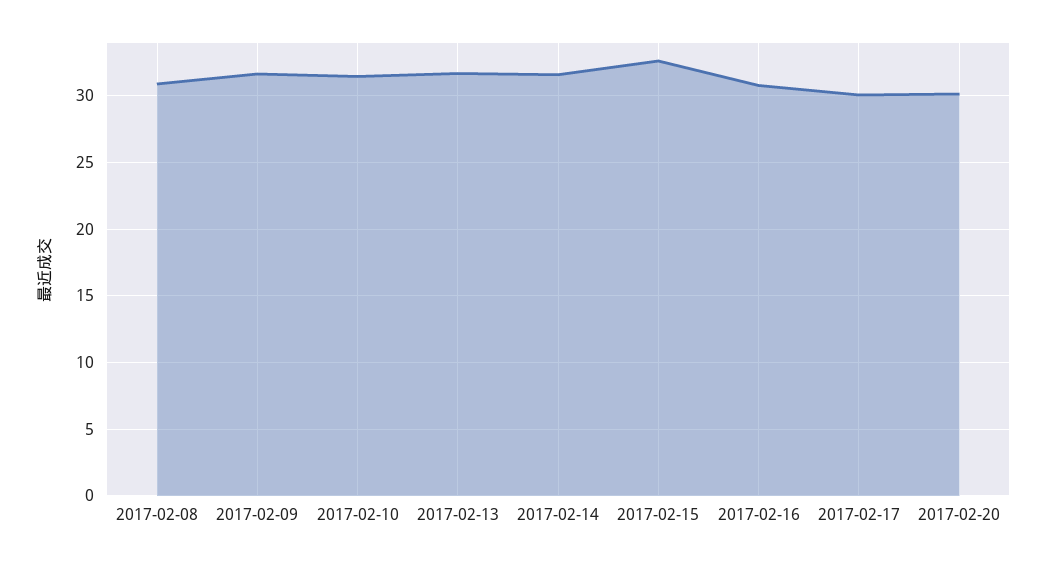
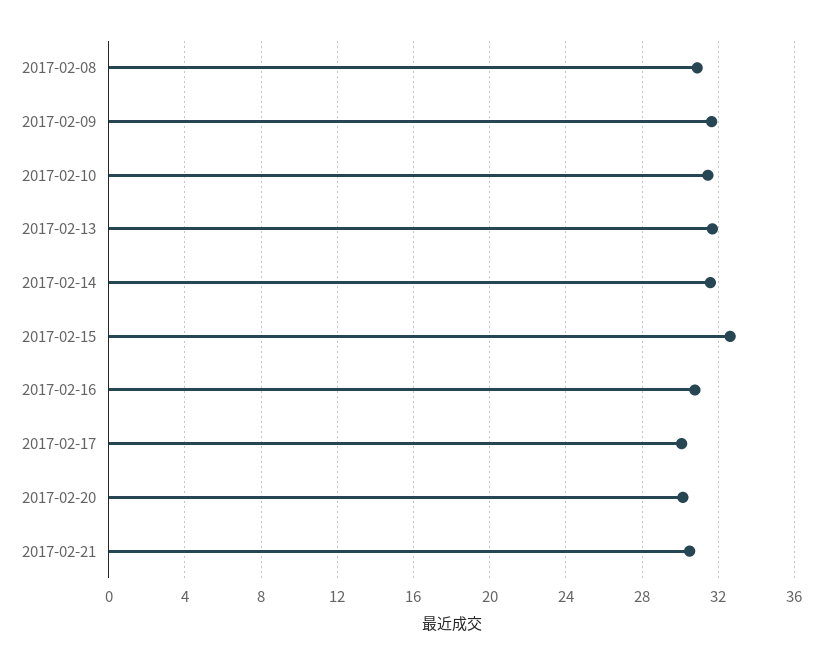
2017-02-21: none -> 30.5

